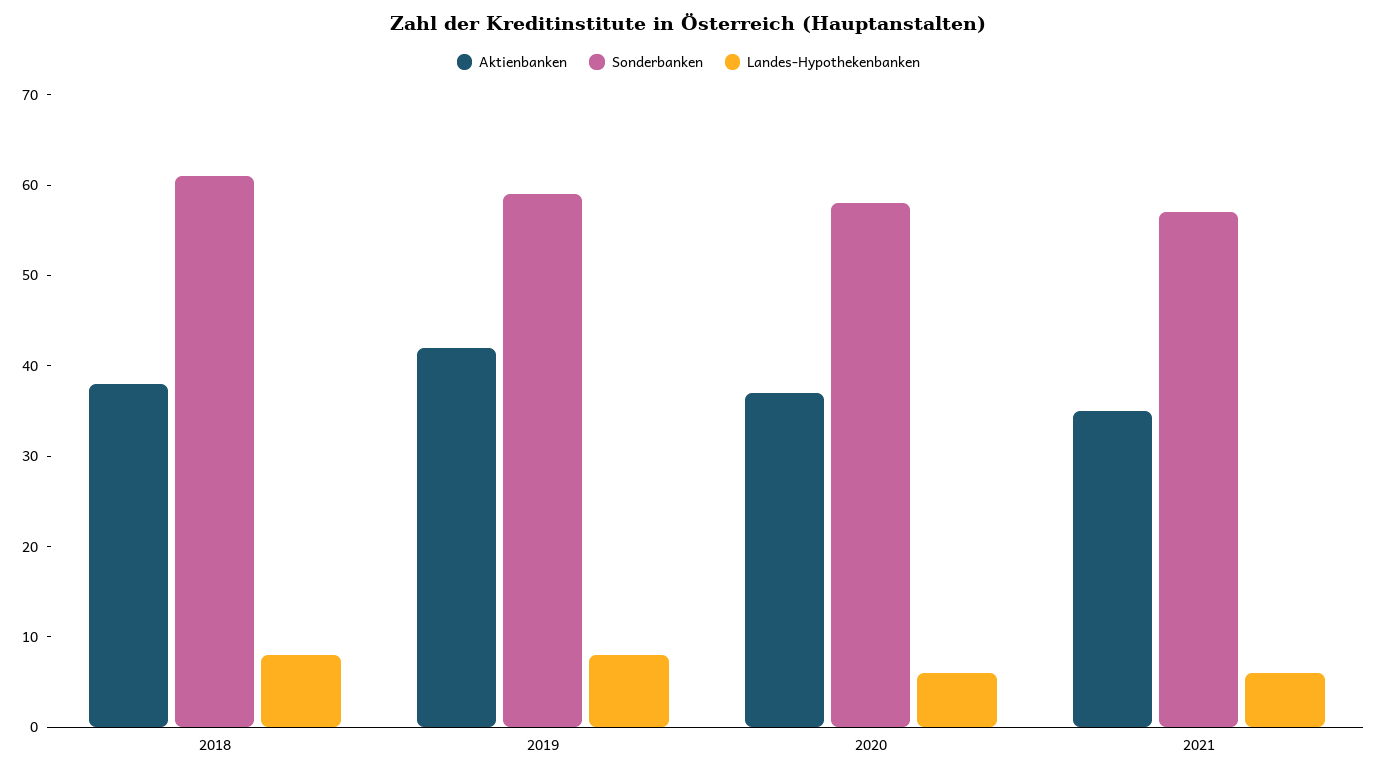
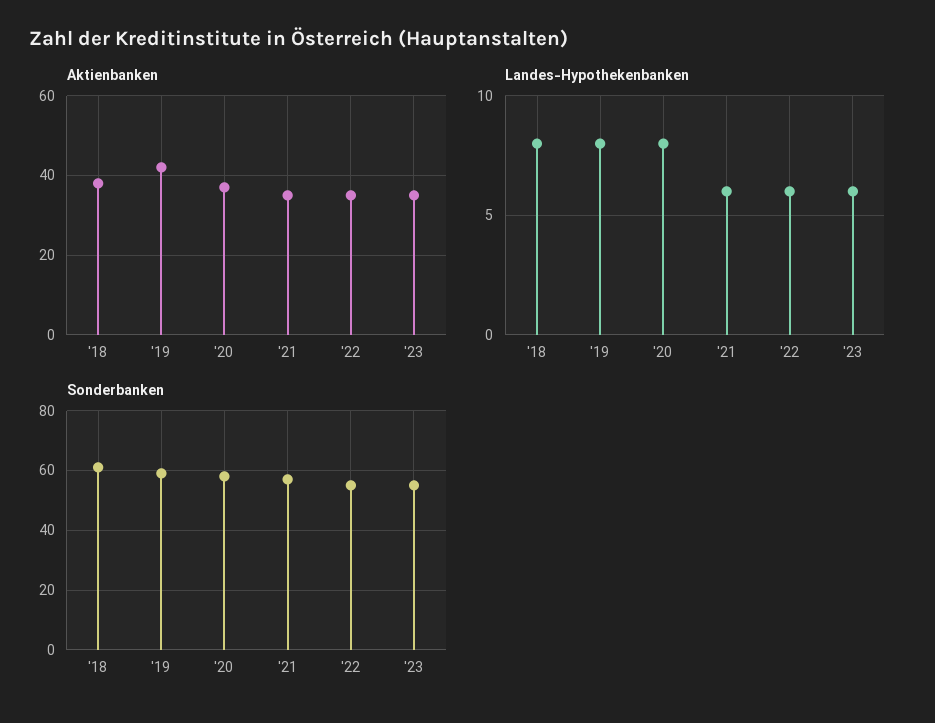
Landes-Hypothekenbanken, 2020: 6 -> 8
Aktienbanken, '22: none -> 35
Aktienbanken, '23: none -> 35
Landes-Hypothekenbanken, '22: none -> 6
Landes-Hypothekenbanken, '23: none -> 6
Sonderbanken, '22: none -> 55
Sonderbanken, '23: none -> 55

